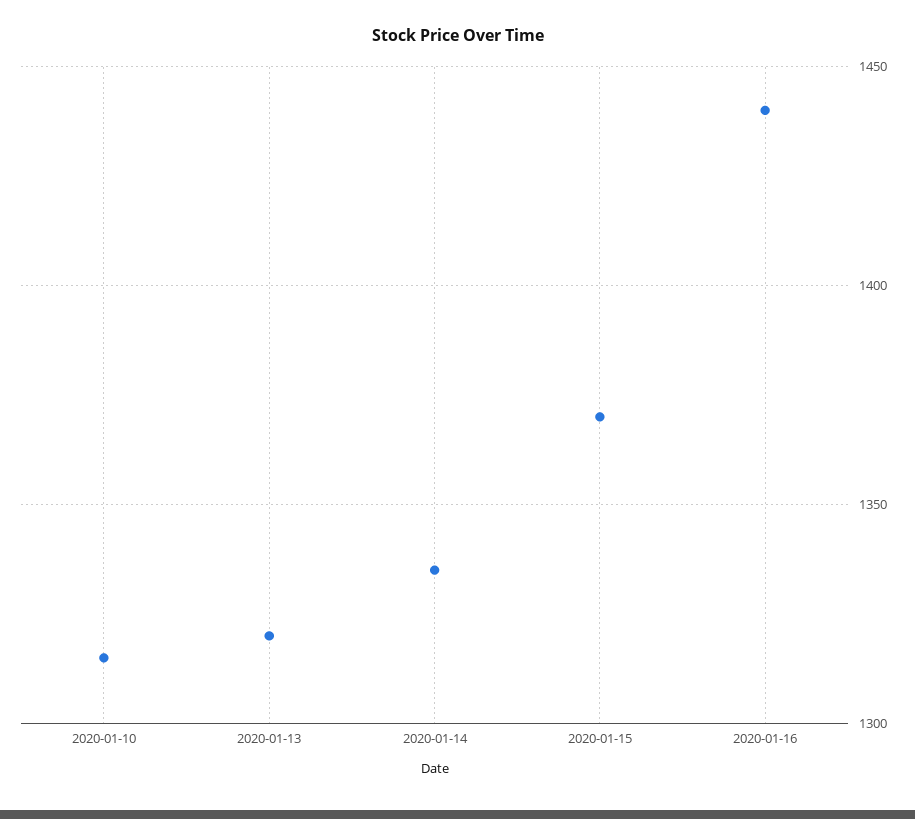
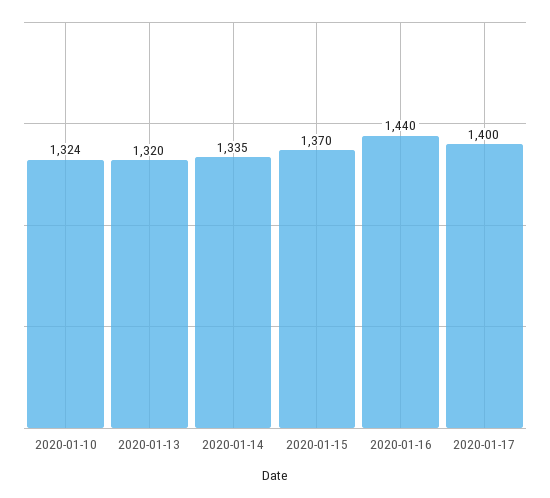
2020-01-10: 1315 -> 1324
2020-01-17: none -> 1400

